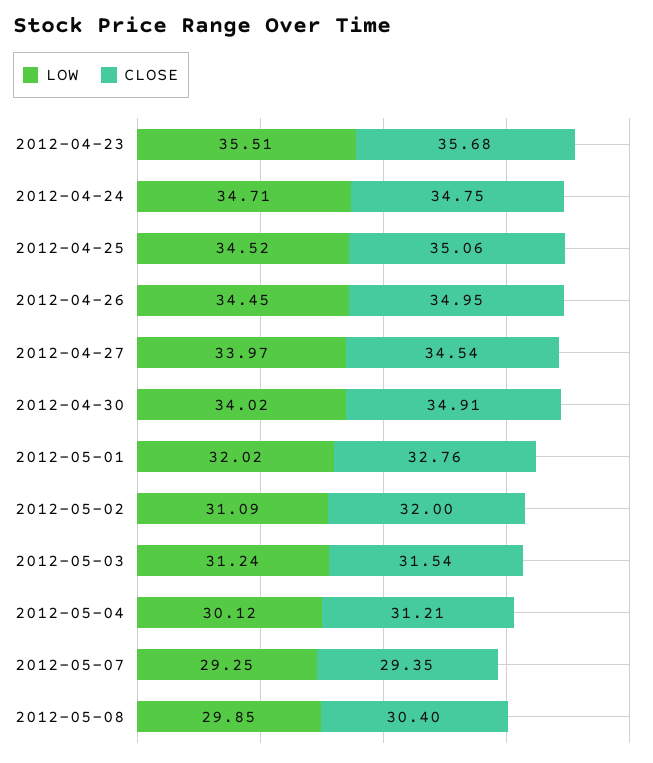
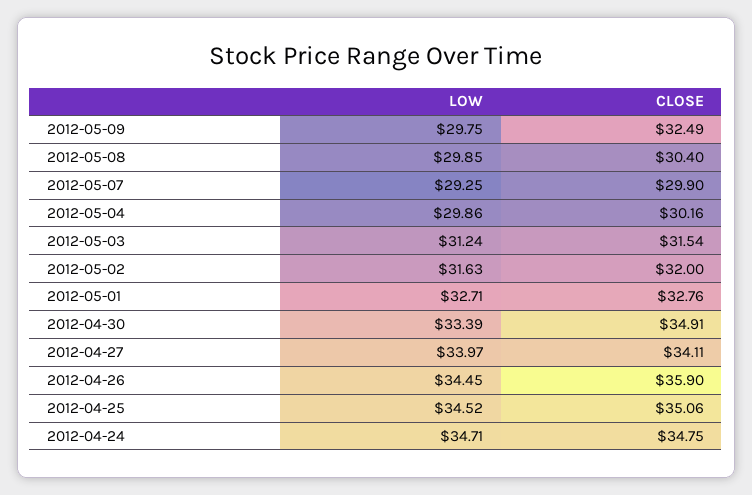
LOW, 2012-04-23: 35.51 -> none
CLOSE, 2012-04-23: 35.68 -> none
CLOSE, 2012-04-26: 34.95 -> 35.9
CLOSE, 2012-04-27: 34.54 -> 34.11
LOW, 2012-04-30: 34.02 -> 33.39
LOW, 2012-05-01: 32.02 -> 32.71
LOW, 2012-05-02: 31.09 -> 31.63
LOW, 2012-05-04: 30.12 -> 29.86
CLOSE, 2012-05-04: 31.21 -> 30.16
CLOSE, 2012-05-07: 29.35 -> 29.9
LOW, 2012-05-09: none -> 29.75
CLOSE, 2012-05-09: none -> 32.49

